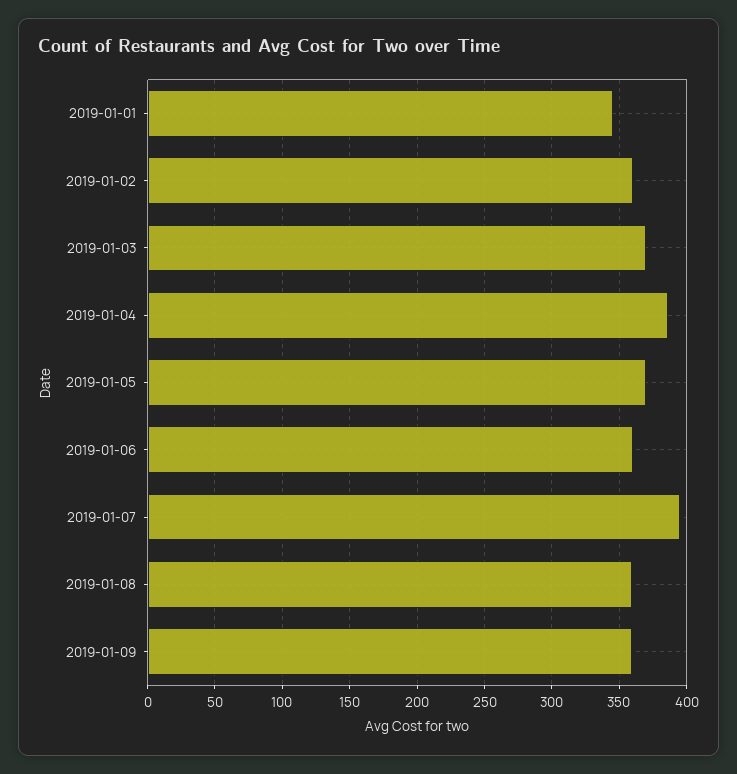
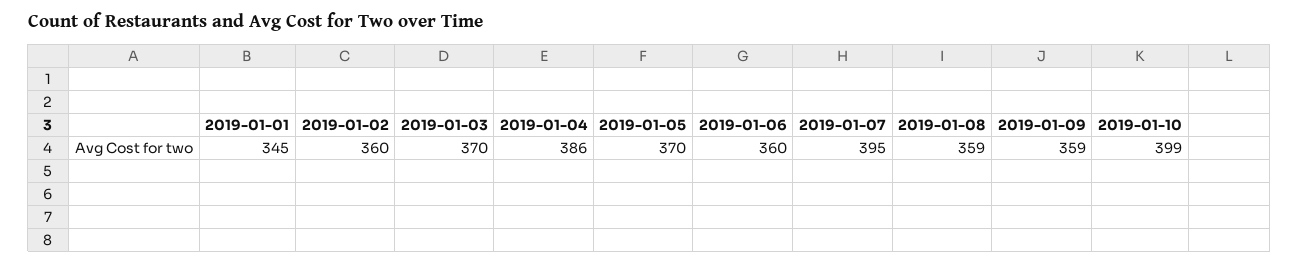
2019-01-10: none -> 399

